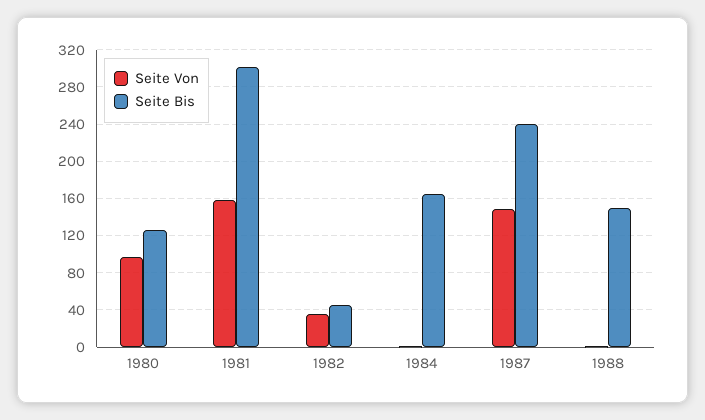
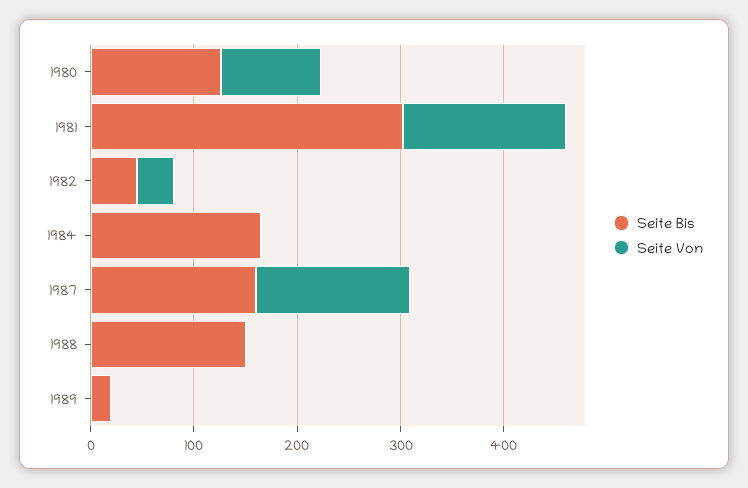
Seite Bis, 1987: 240 -> 160
Seite Bis, 1989: none -> 20
Seite Von, 1989: none -> 0

